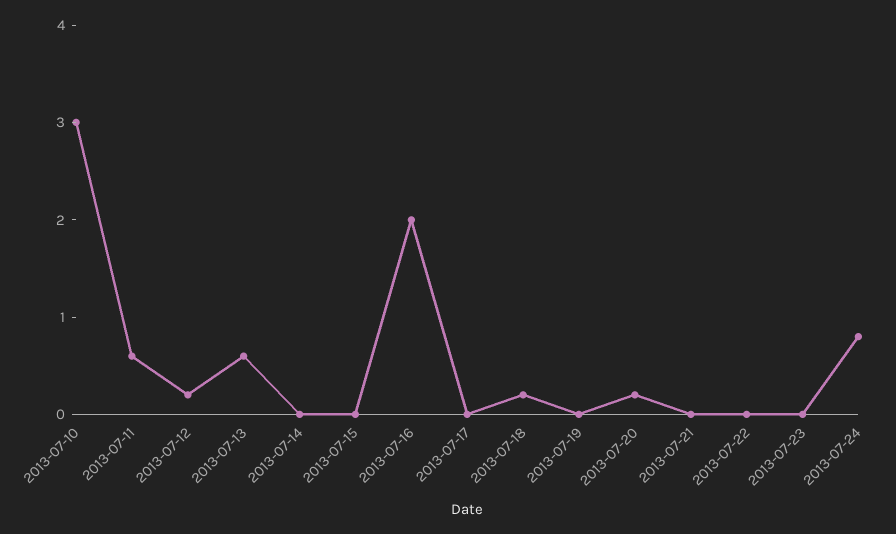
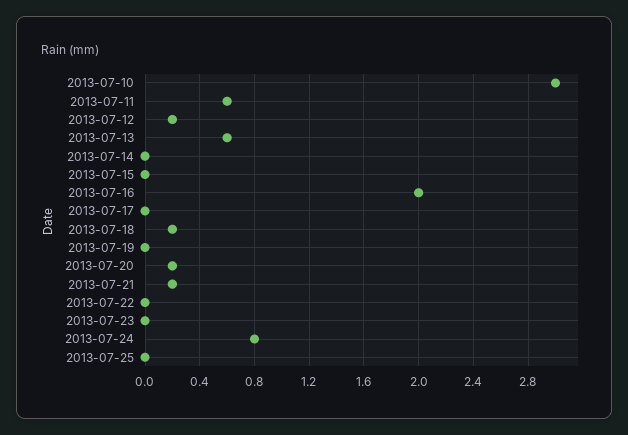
2013-07-21: 0 -> 0.2
2013-07-25: none -> 0

